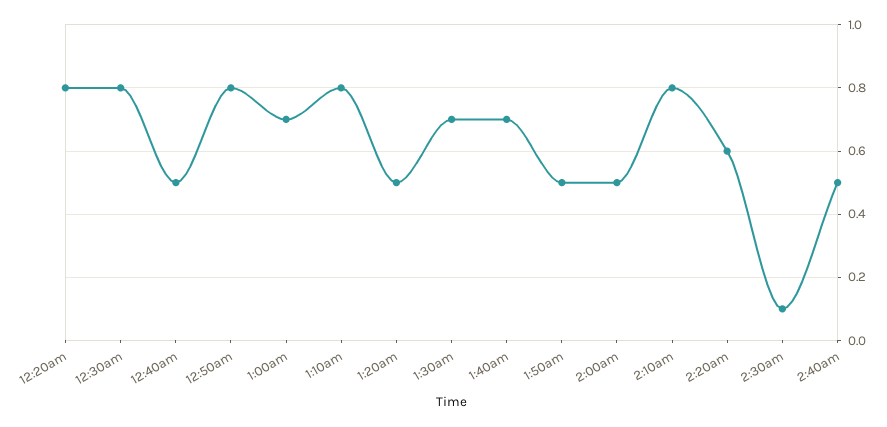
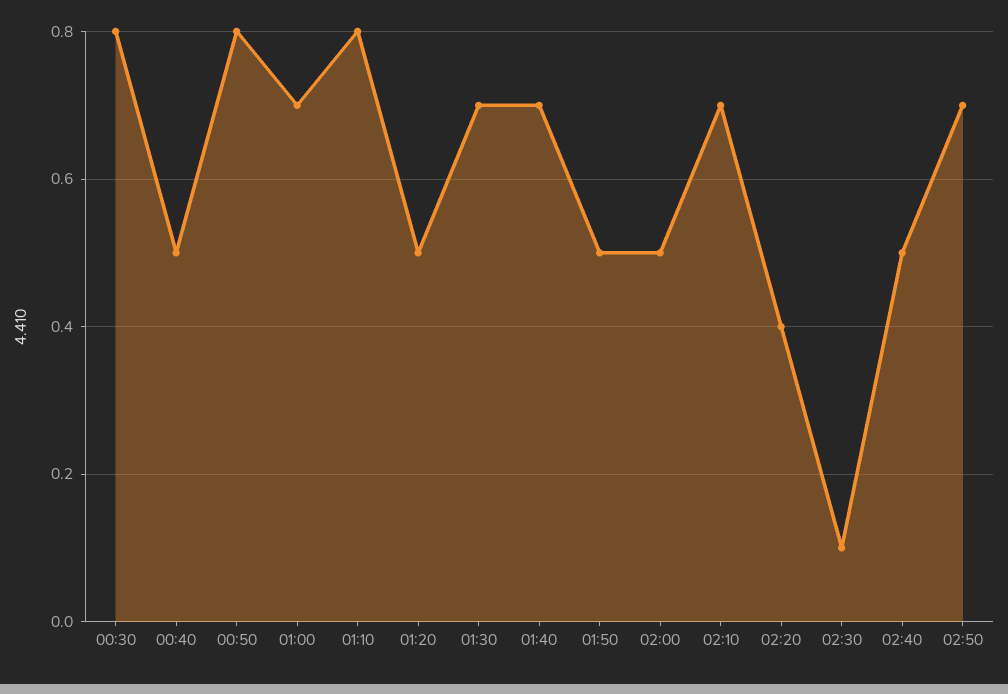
12:20am: 0.8 -> none
2:10am: 0.8 -> 0.7
2:20am: 0.6 -> 0.4
02:50: none -> 0.7

